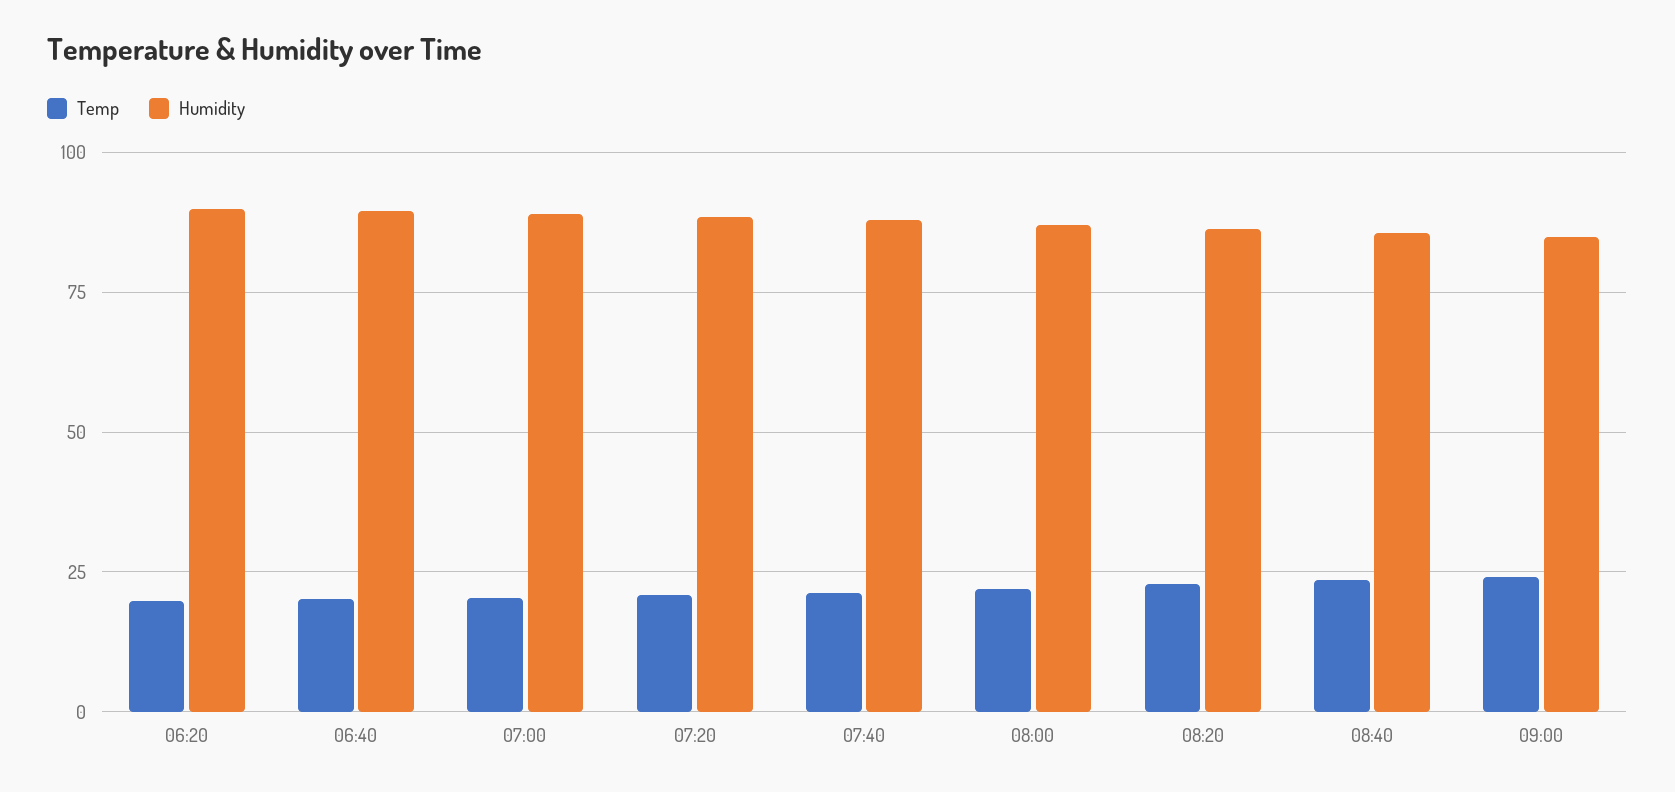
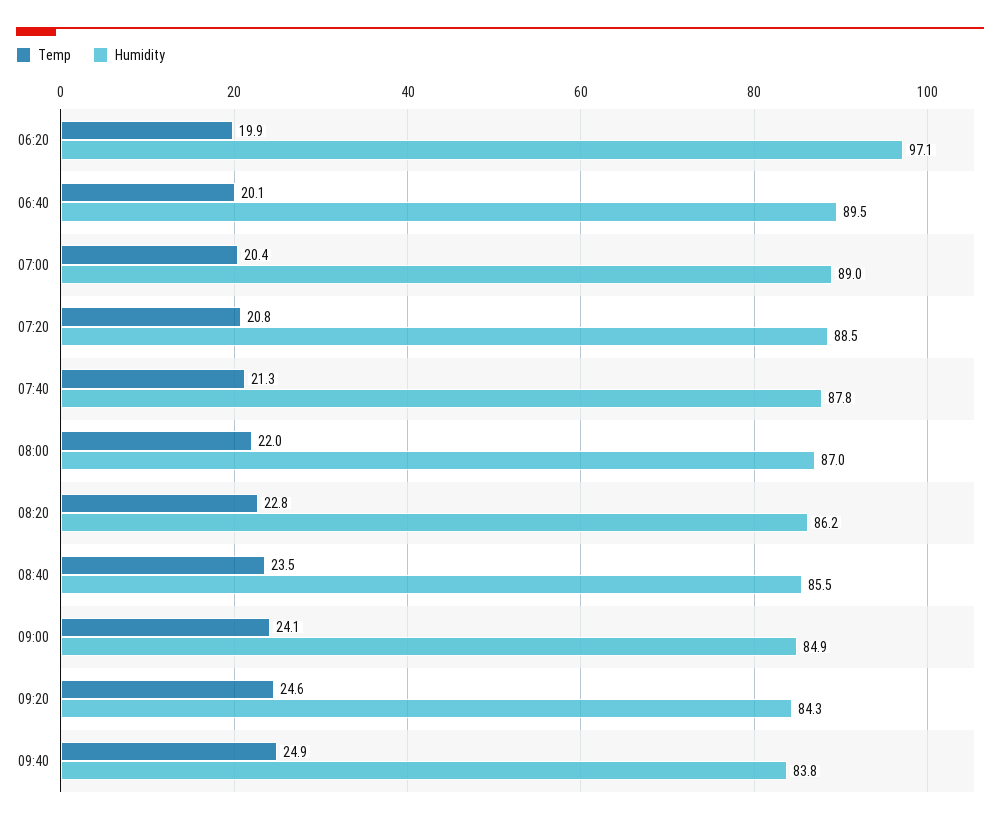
Humidity, 06:20: 90 -> 97.1
Temp, 09:20: none -> 24.6
Humidity, 09:20: none -> 84.3
Temp, 09:40: none -> 24.9
Humidity, 09:40: none -> 83.8

